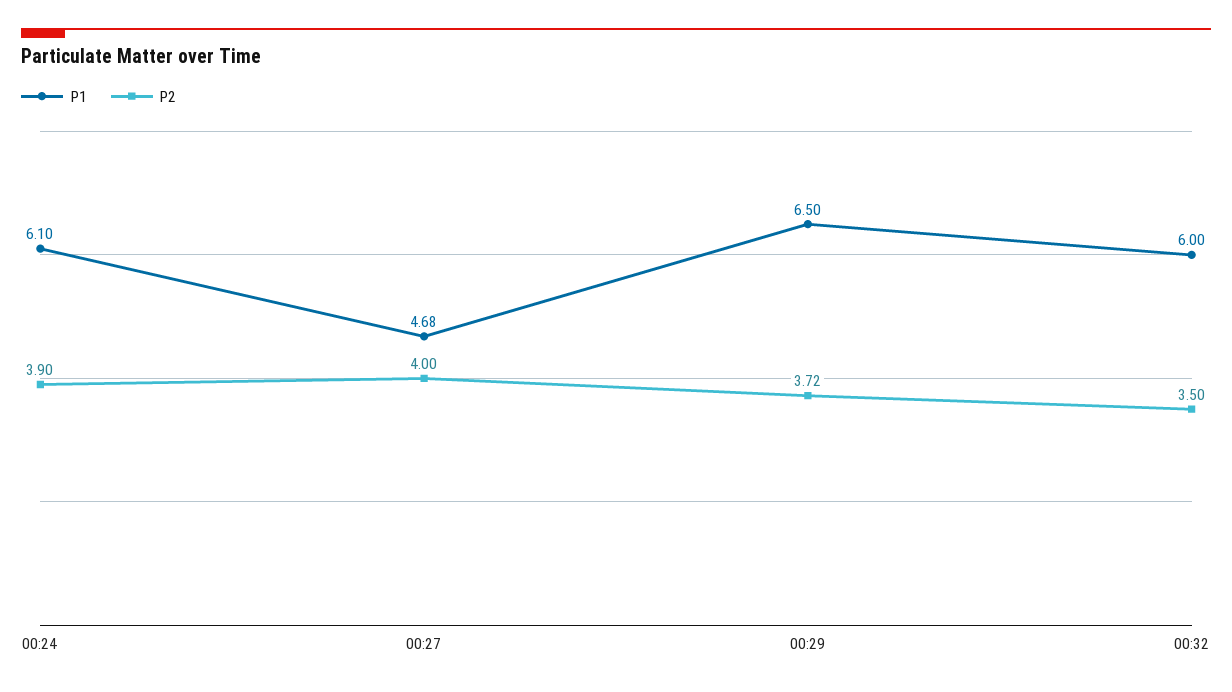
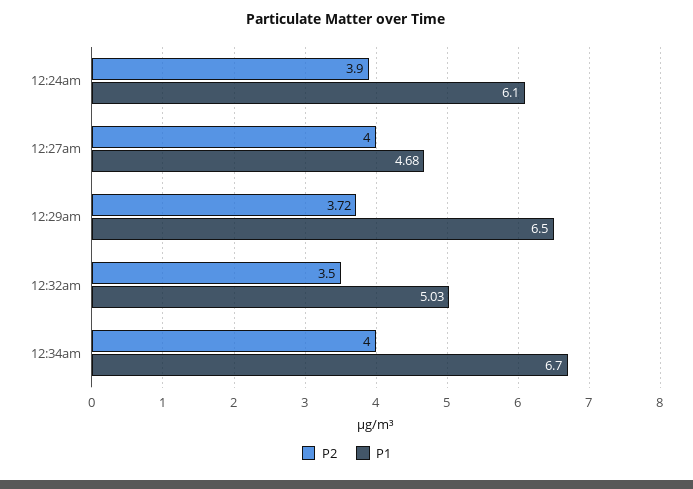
P1, 00:32: 6 -> 5.03
P2, 12:34am: none -> 4
P1, 12:34am: none -> 6.7

